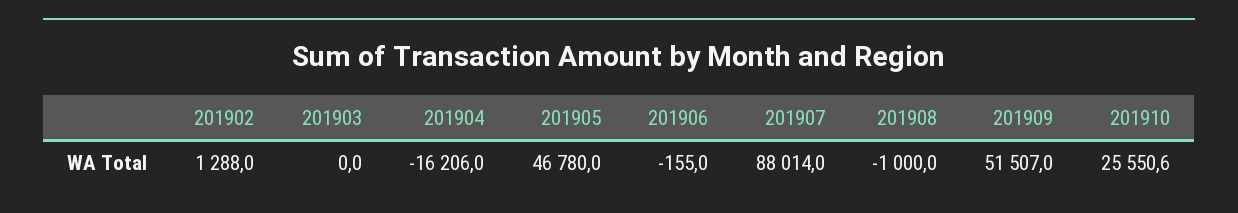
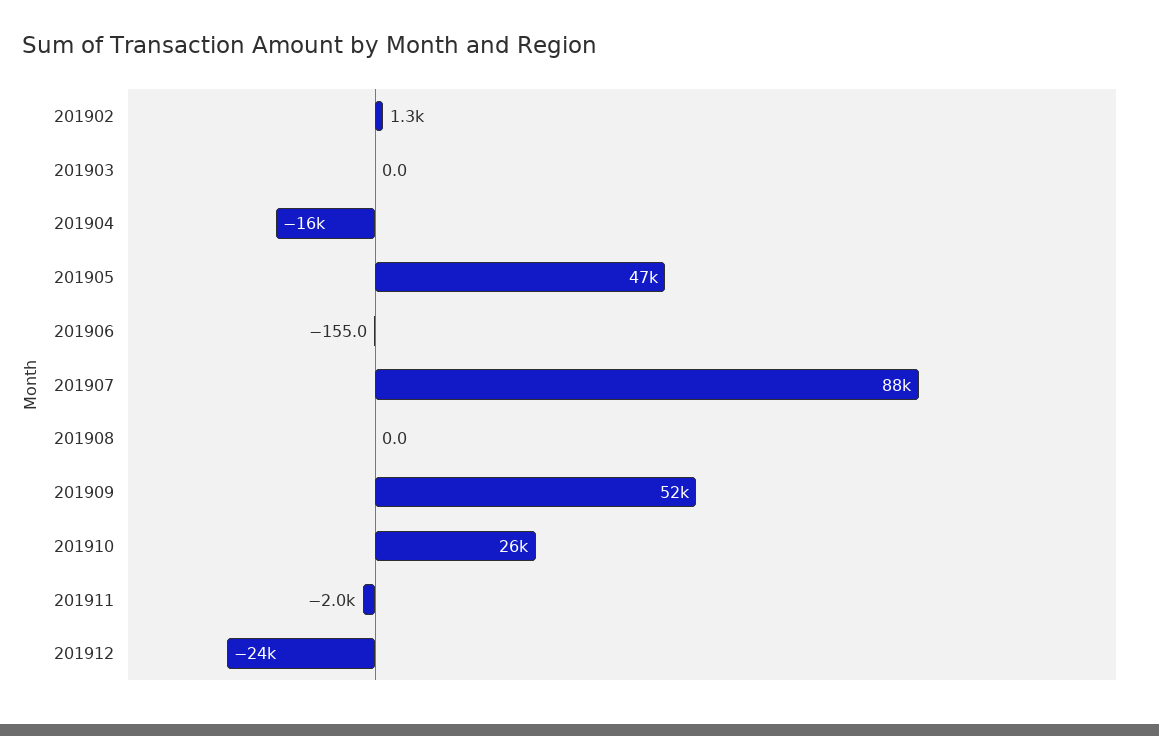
201908: -1000 -> 0
201911: none -> -2000
201912: none -> -24000

